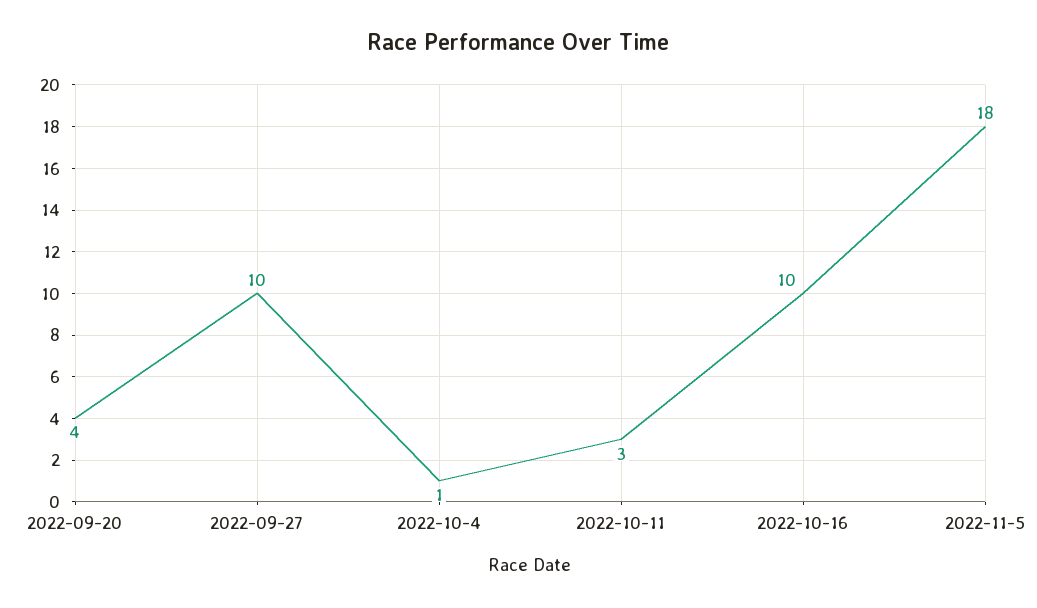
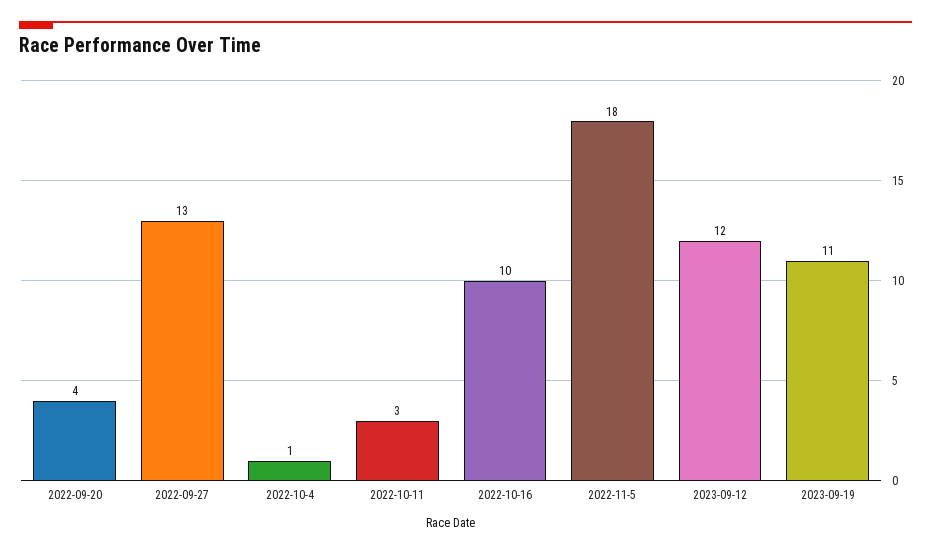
2022-09-27: 10 -> 13
2023-09-12: none -> 12
2023-09-19: none -> 11

